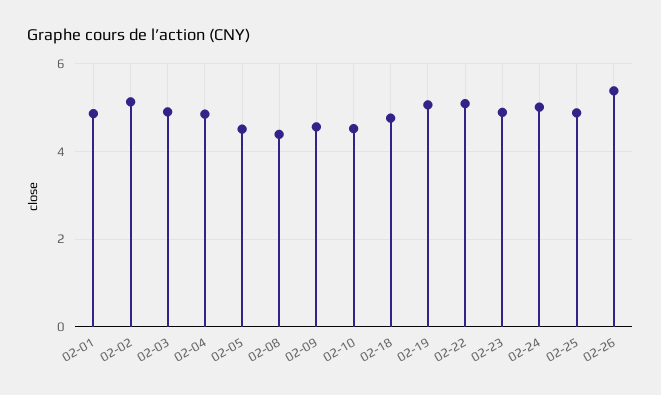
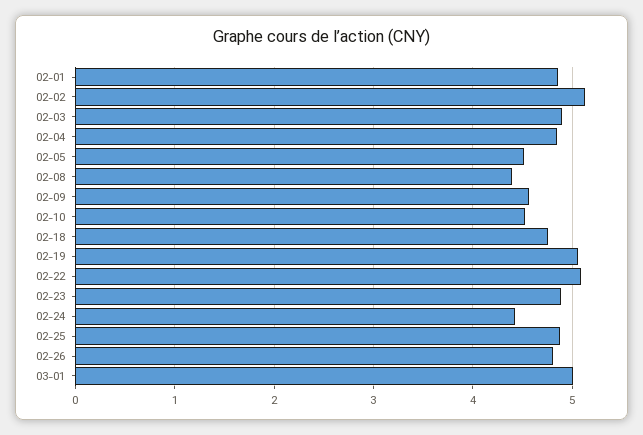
02-24: 5 -> 4.4
02-26: 5.4 -> 4.8
03-01: none -> 5

